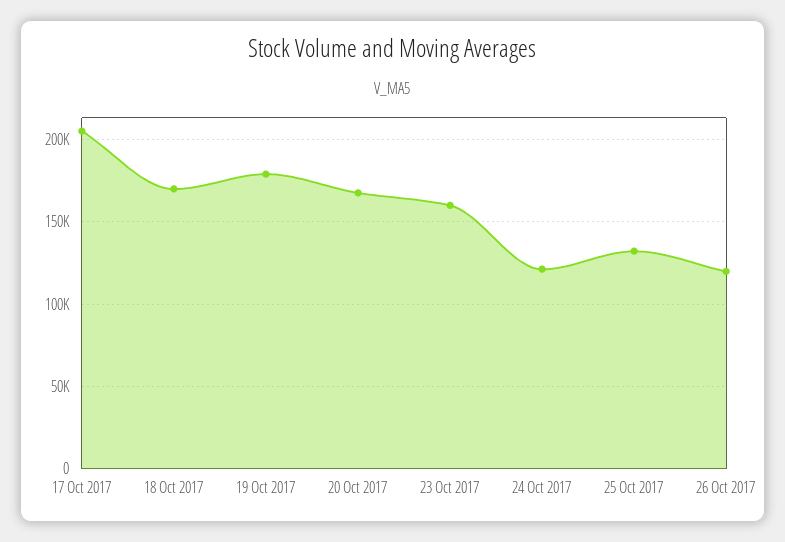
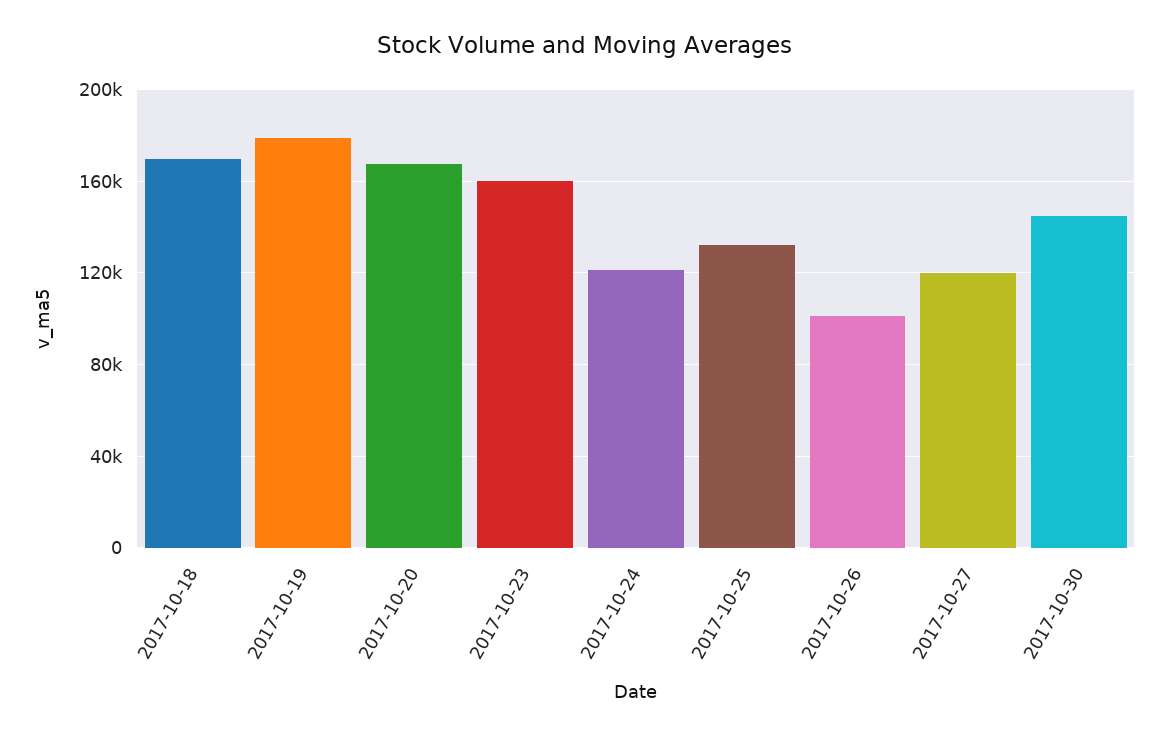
17 Oct 2017: 205000 -> none
26 Oct 2017: 120000 -> 100000
2017-10-27: none -> 120000
2017-10-30: none -> 145000

